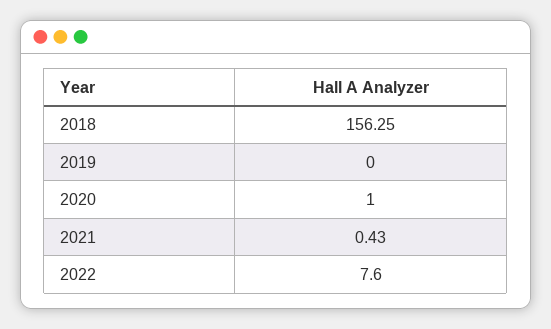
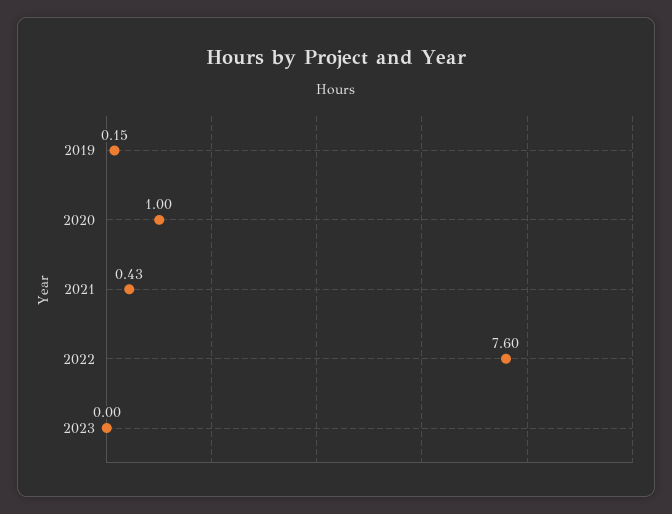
2018: 156.25 -> none
2019: 0 -> 0.15
2023: none -> 0

